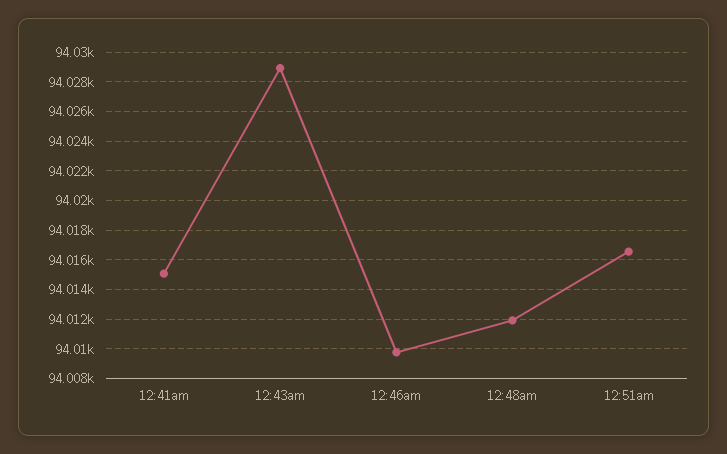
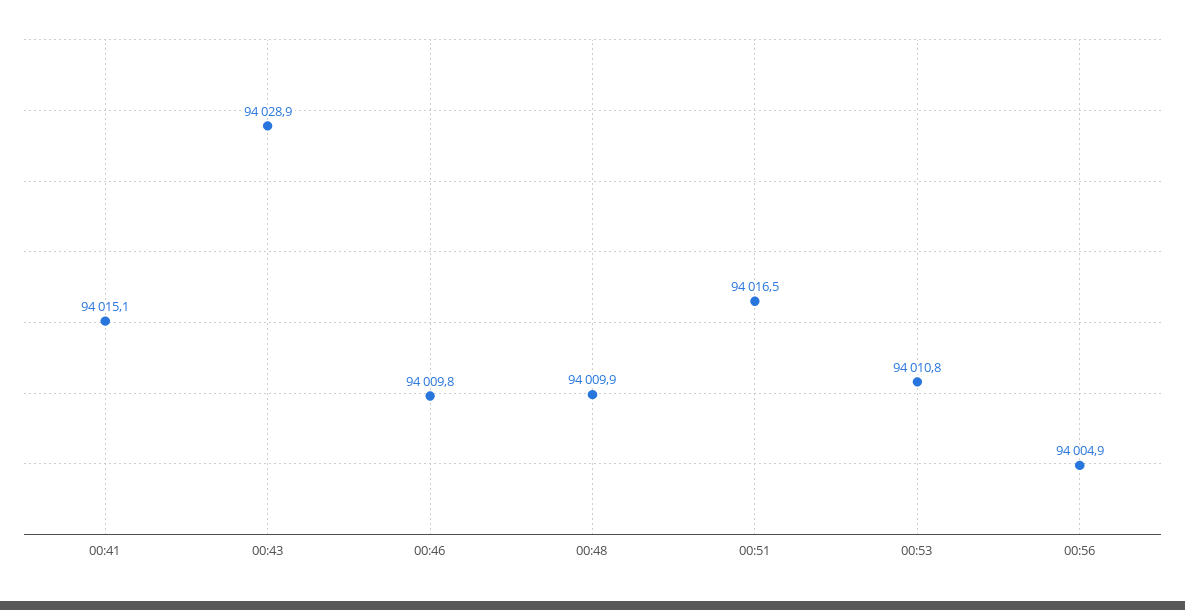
12:48am: 94012 -> 94009.9
00:53: none -> 94010.8
00:56: none -> 94004.9

